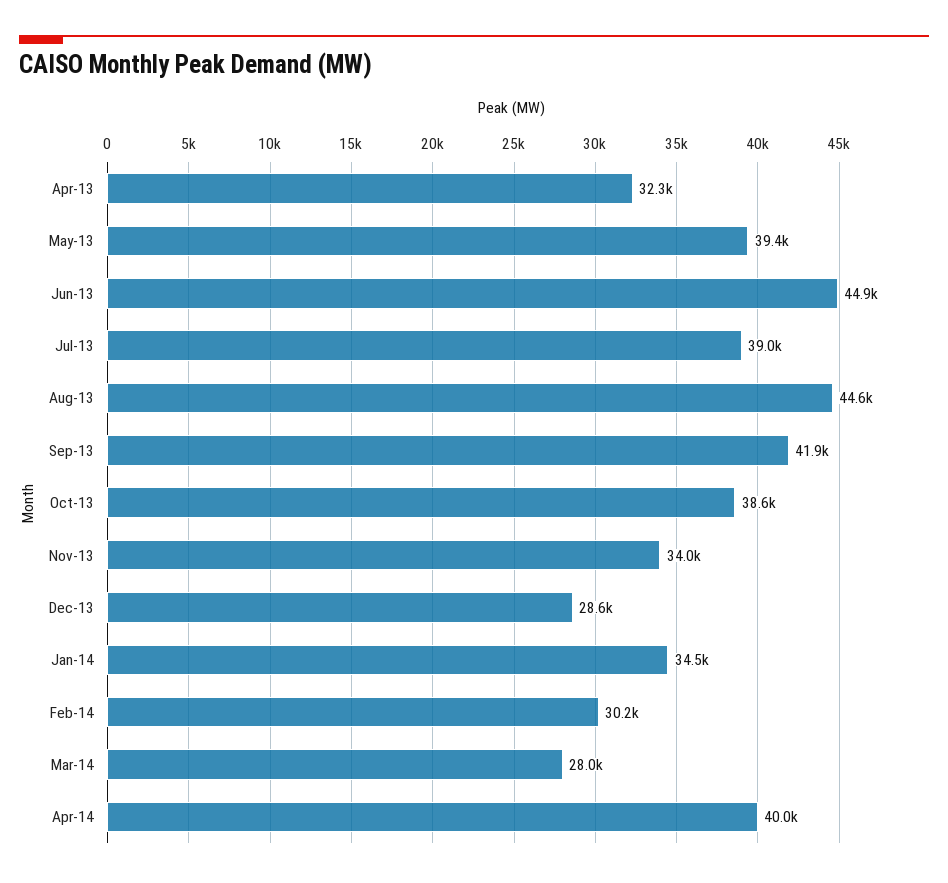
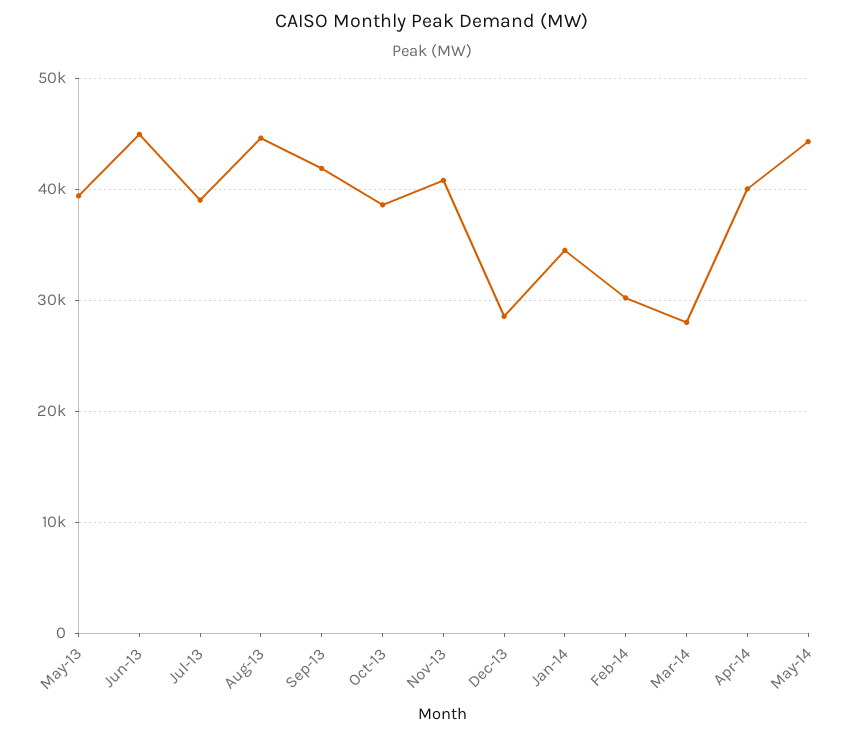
Apr-13: 32300 -> none
Nov-13: 34000 -> 41000
May-14: none -> 44000

